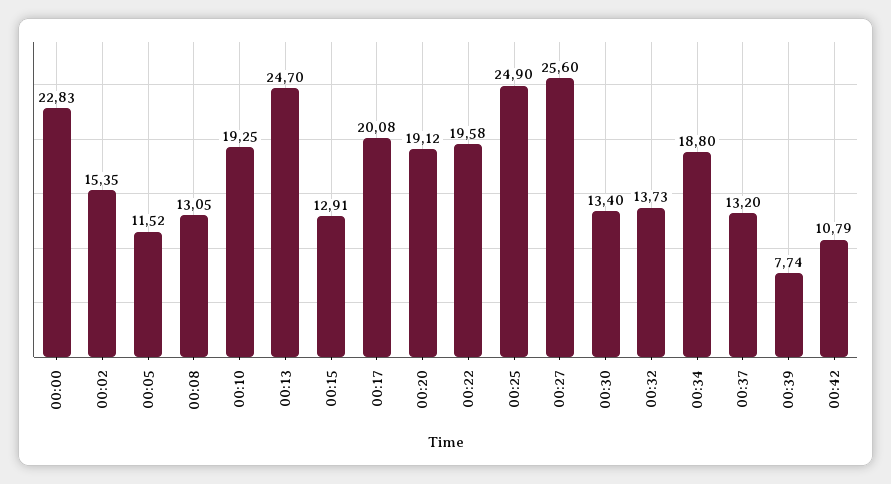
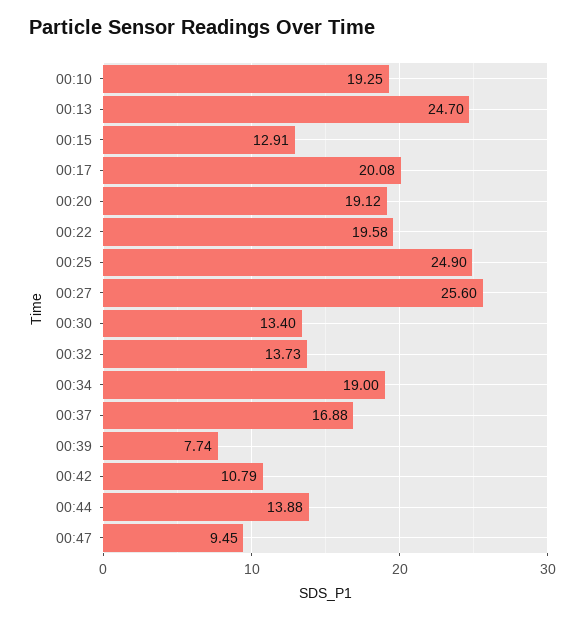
00:00: 22.83 -> none
00:02: 15.35 -> none
00:05: 11.52 -> none
00:08: 13.05 -> none
00:34: 18.8 -> 19
00:37: 13.2 -> 16.88
00:44: none -> 13.88
00:47: none -> 9.45

